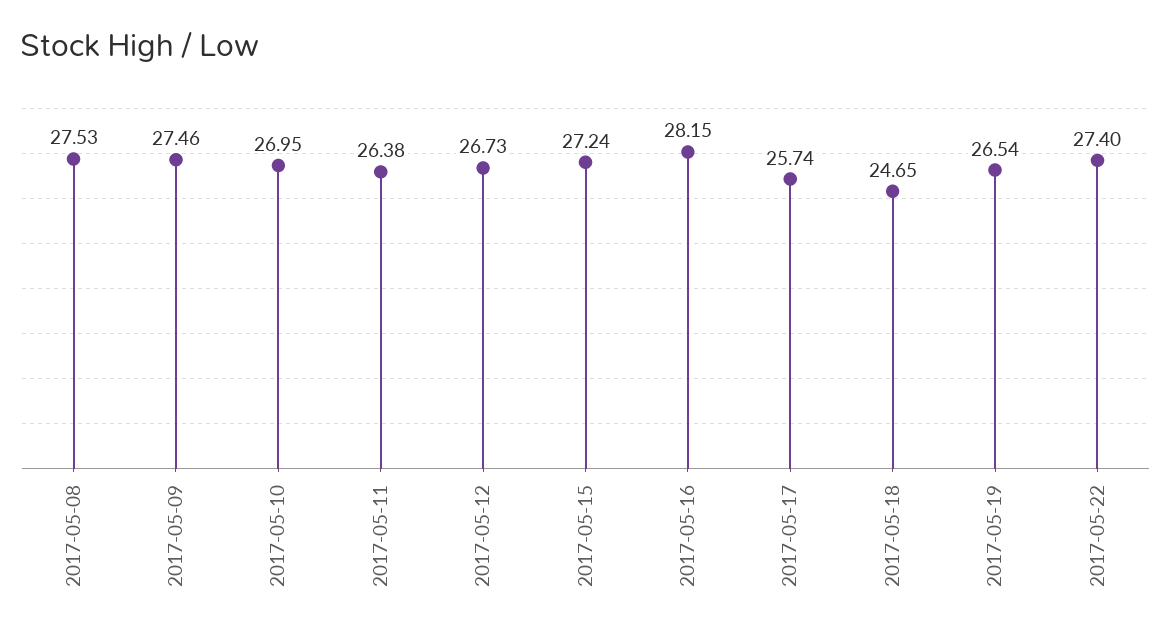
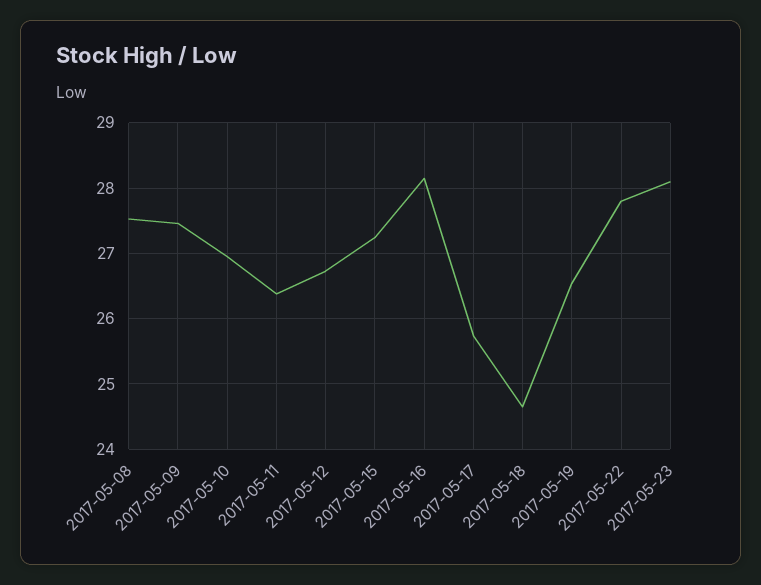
2017-05-22: 27.4 -> 27.8
2017-05-23: none -> 28.1

